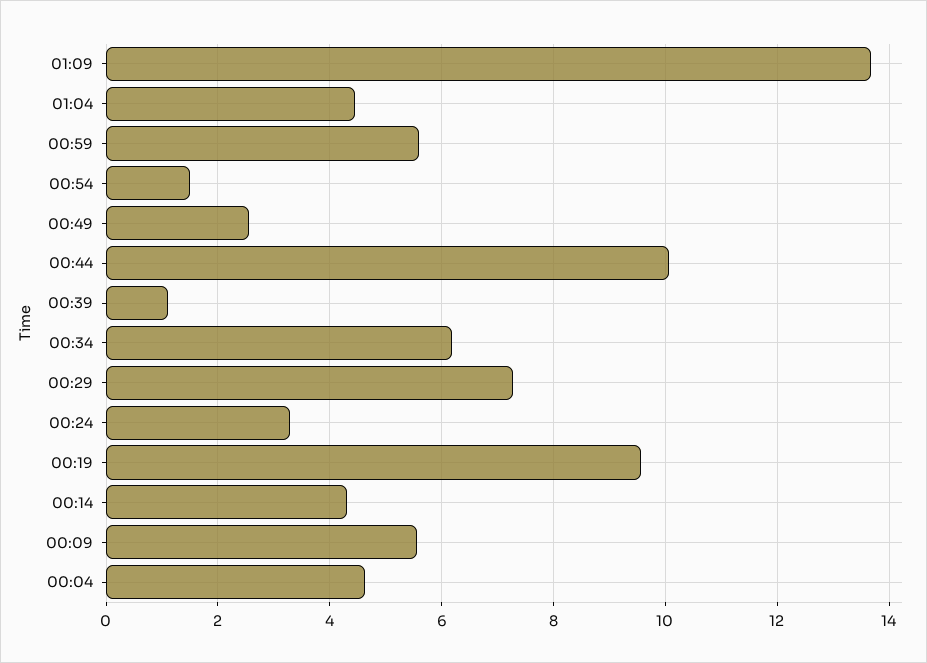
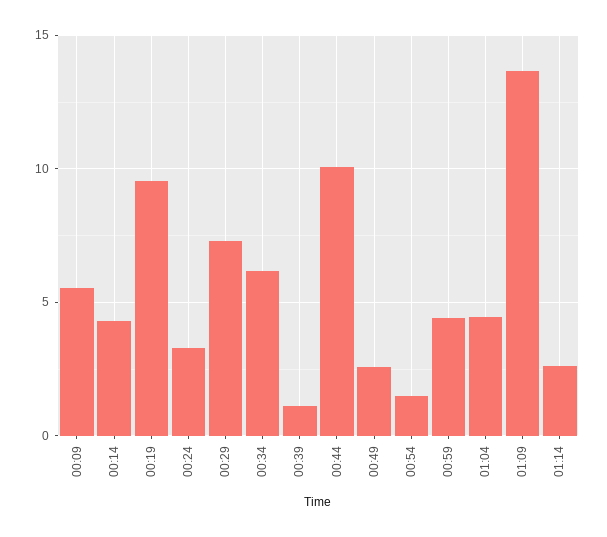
00:59: 5.6 -> 4.5
00:04: 4.6 -> none
01:14: none -> 2.5

